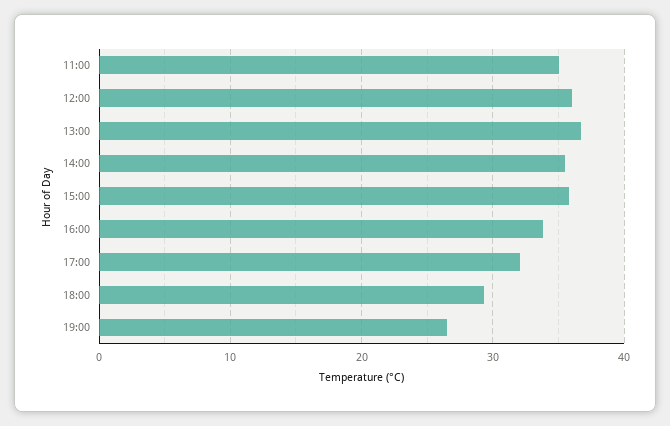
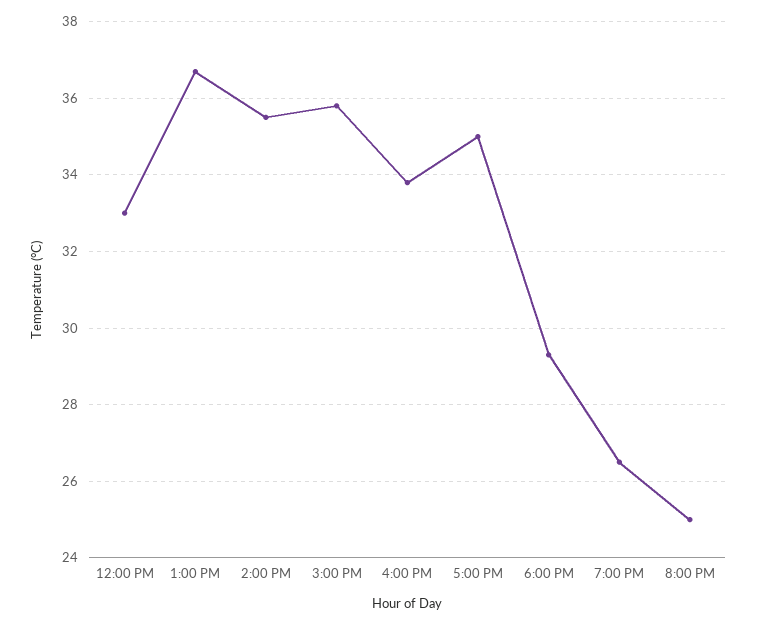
11:00: 35 -> none
12:00: 36 -> 33
17:00: 32 -> 35
8:00 PM: none -> 25

